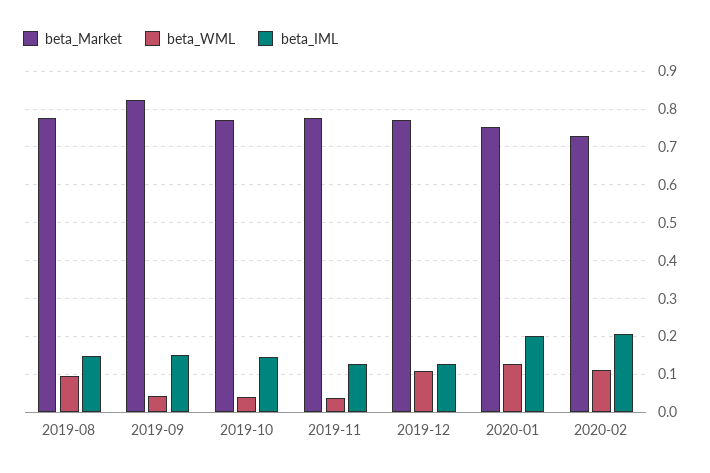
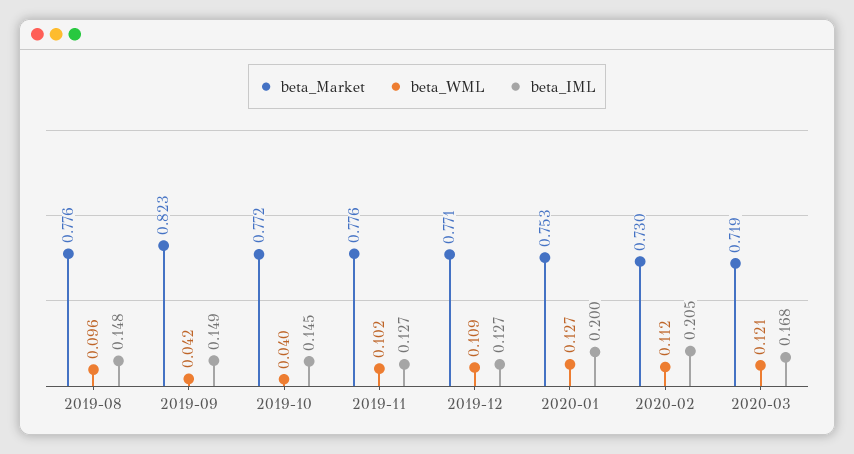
beta_WML, 2019-11: 0.04 -> 0.102
beta_Market, 2020-03: none -> 0.719
beta_WML, 2020-03: none -> 0.121
beta_IML, 2020-03: none -> 0.168

